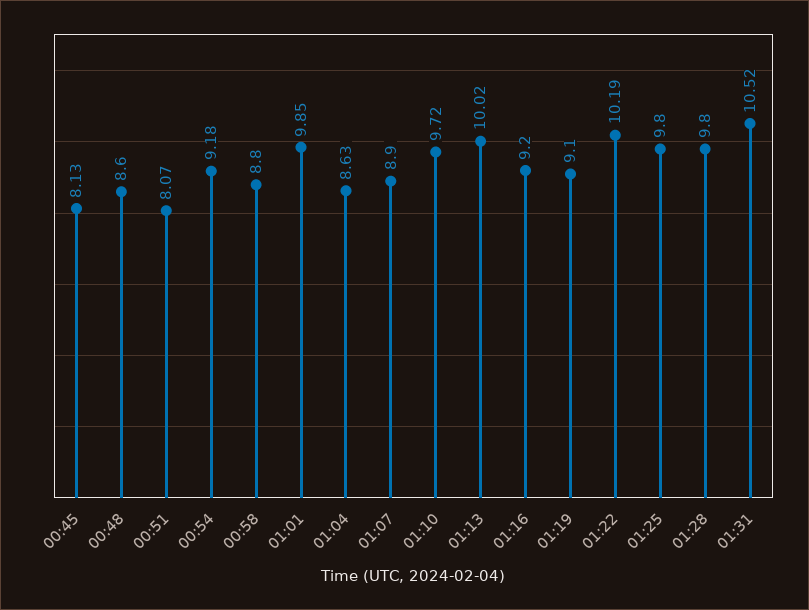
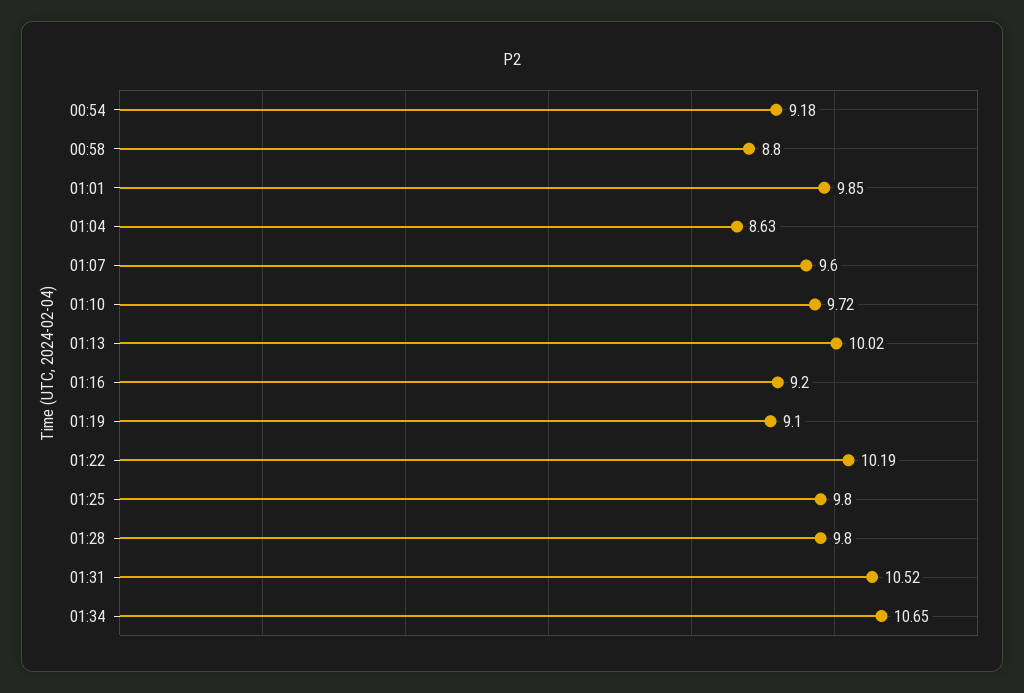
00:45: 8.13 -> none
00:48: 8.6 -> none
00:51: 8.07 -> none
01:07: 8.9 -> 9.6
01:34: none -> 10.65

